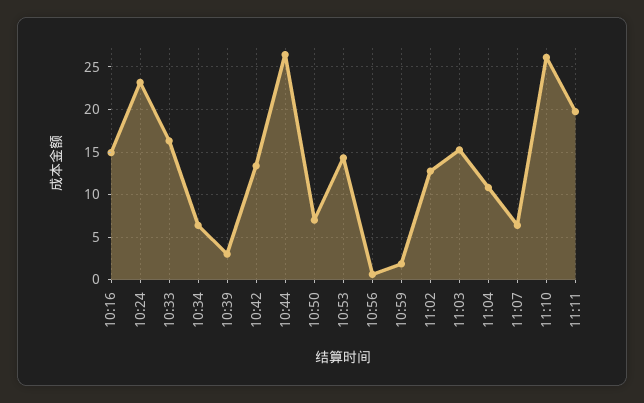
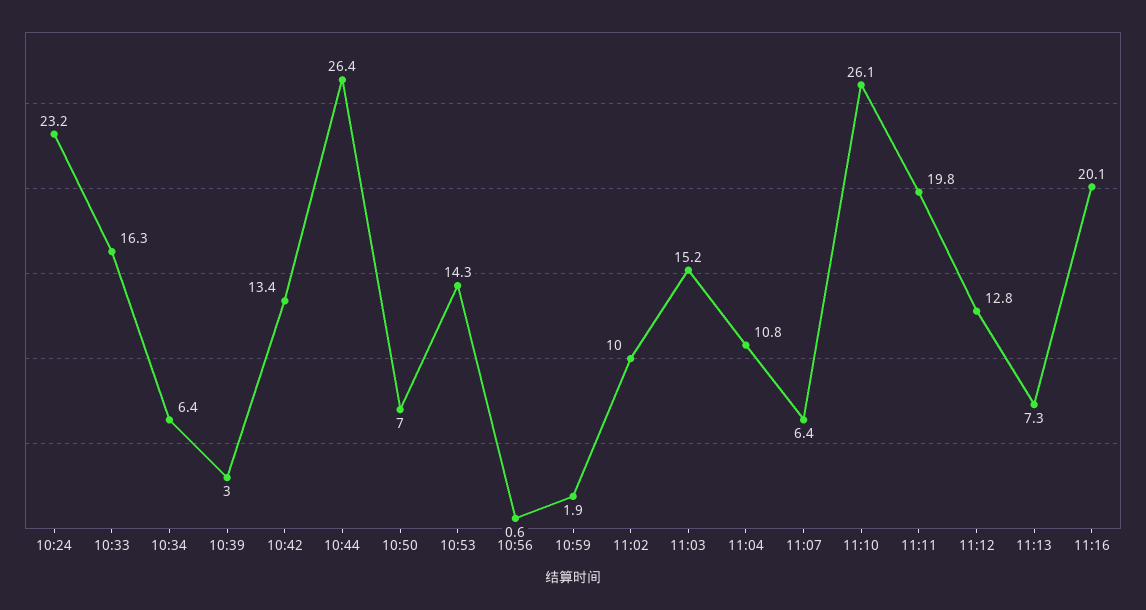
10:16: 15 -> none
11:02: 13 -> 10
11:12: none -> 12.8
11:13: none -> 7.3
11:16: none -> 20.1

